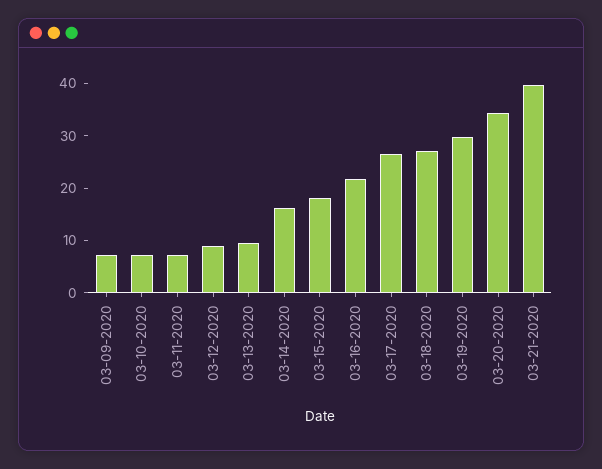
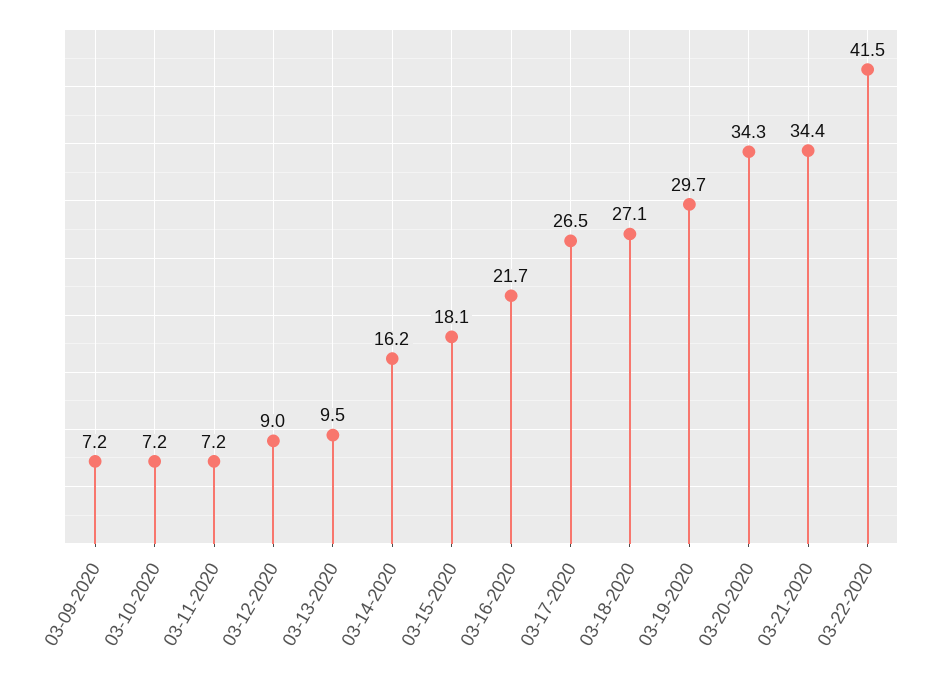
03-21-2020: 40 -> 34.4
03-22-2020: none -> 41.5

